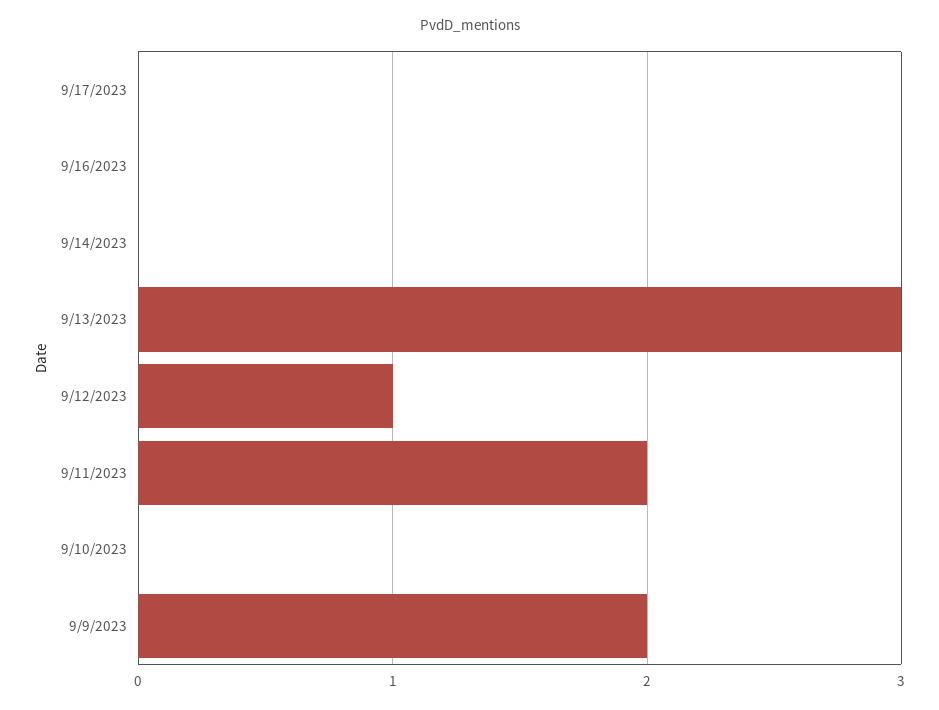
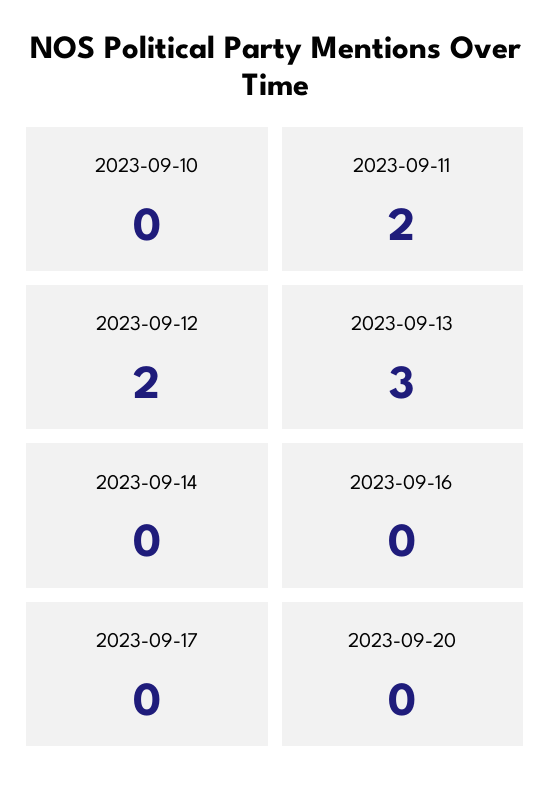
9/12/2023: 1 -> 2
9/9/2023: 2 -> none
2023-09-20: none -> 0

